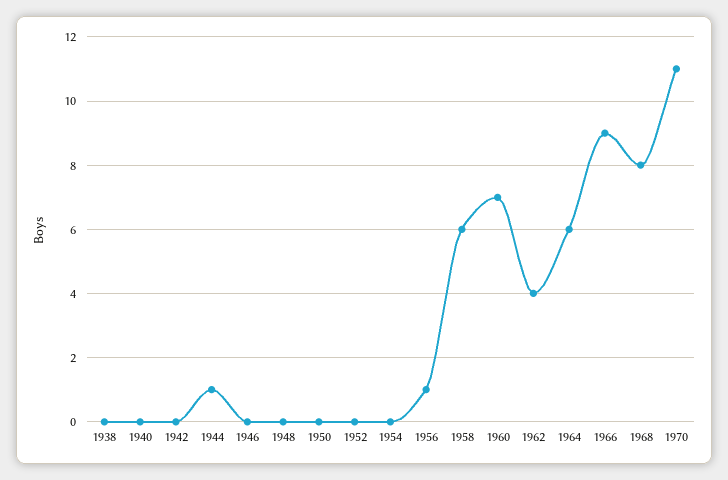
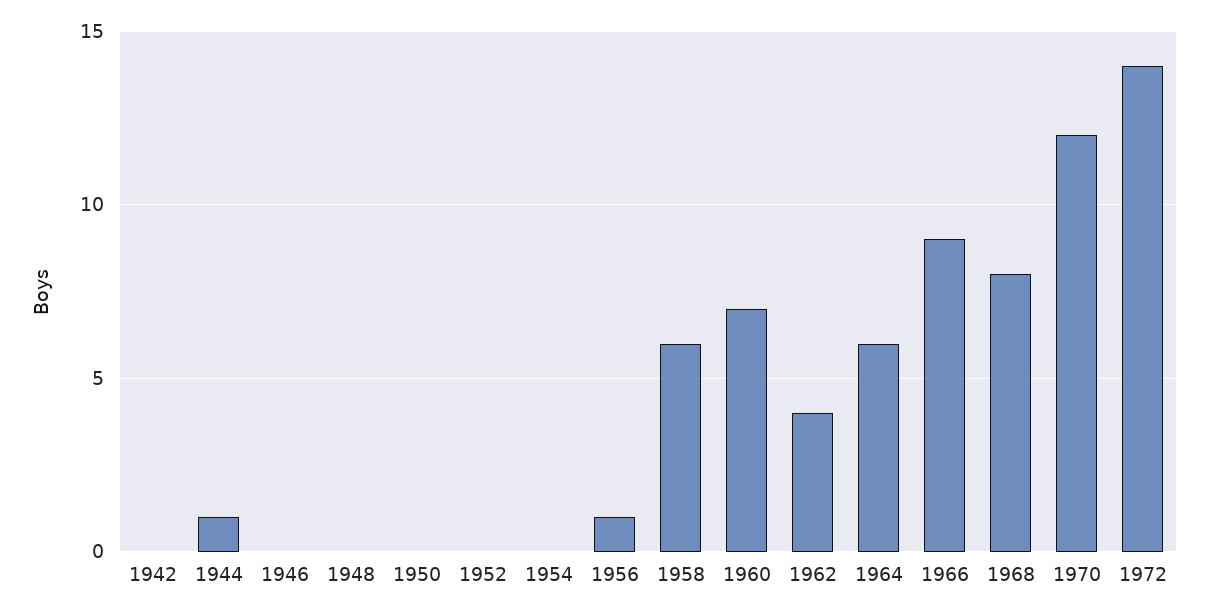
1938: 0 -> none
1940: 0 -> none
1970: 11 -> 12
1972: none -> 14

